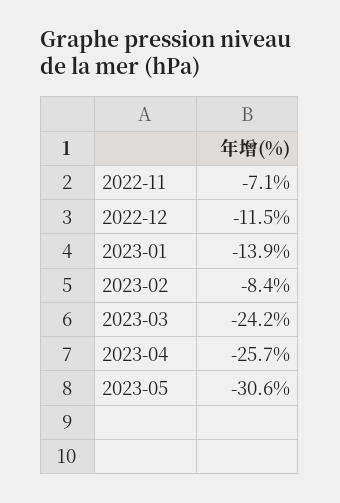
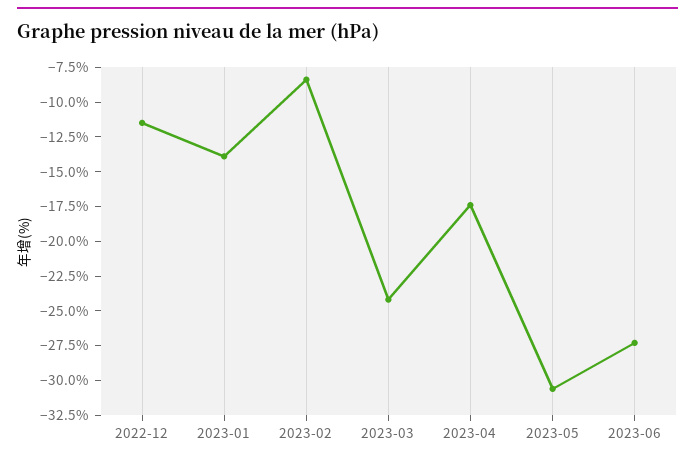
2022-11: -7.1 -> none
2023-04: -25.7 -> -17.5
2023-06: none -> -27.5

